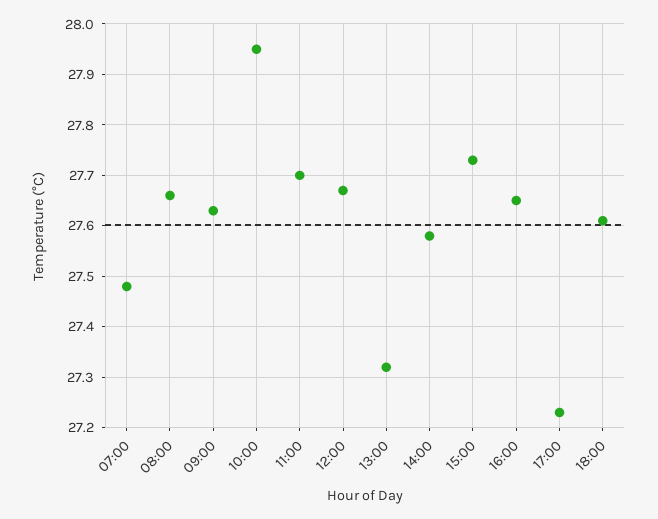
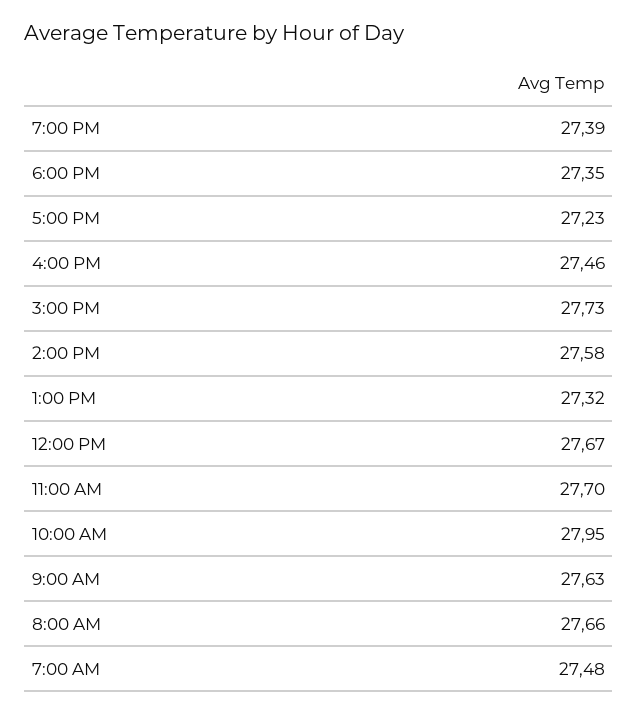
16:00: 27.65 -> 27.46
18:00: 27.6 -> 27.35
7:00 PM: none -> 27.39

